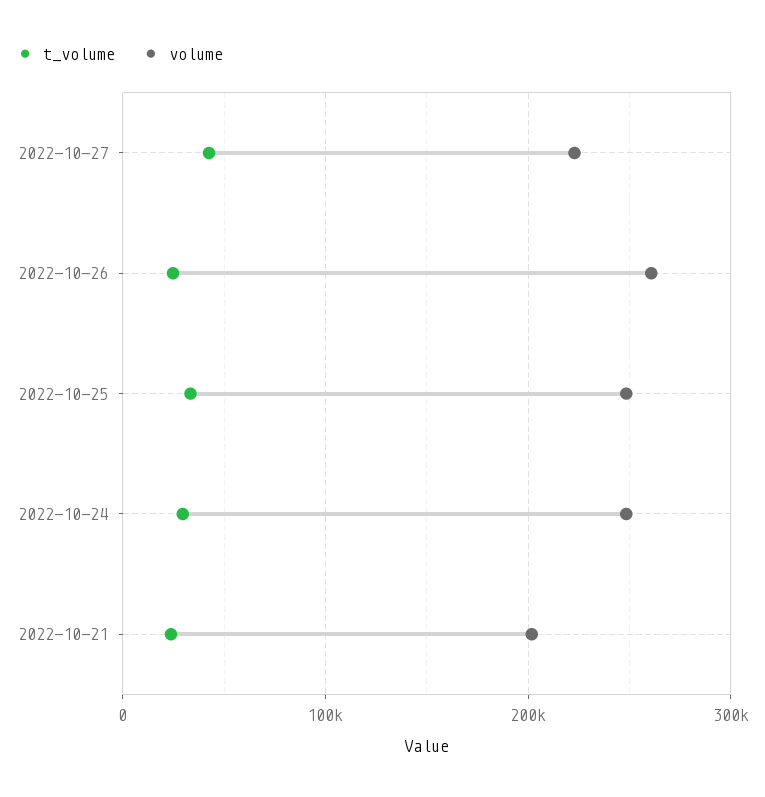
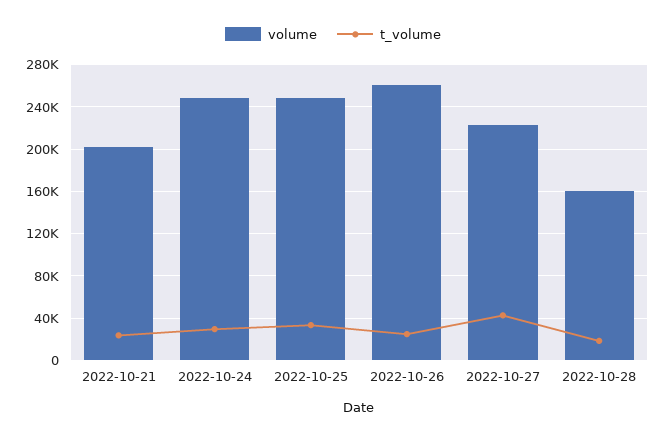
volume, 2022-10-28: none -> 160000
t_volume, 2022-10-28: none -> 20000

